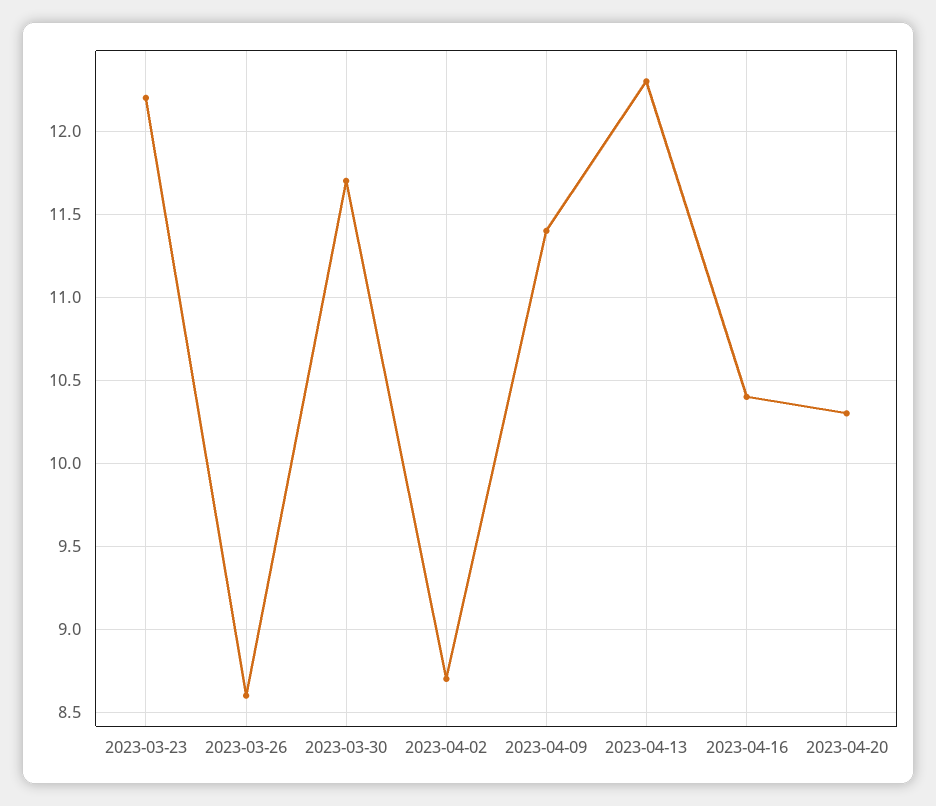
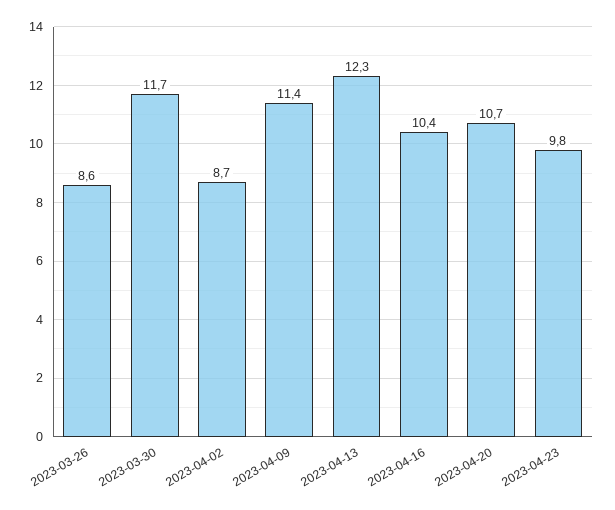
2023-03-23: 12.2 -> none
2023-04-20: 10.3 -> 10.7
2023-04-23: none -> 9.8

